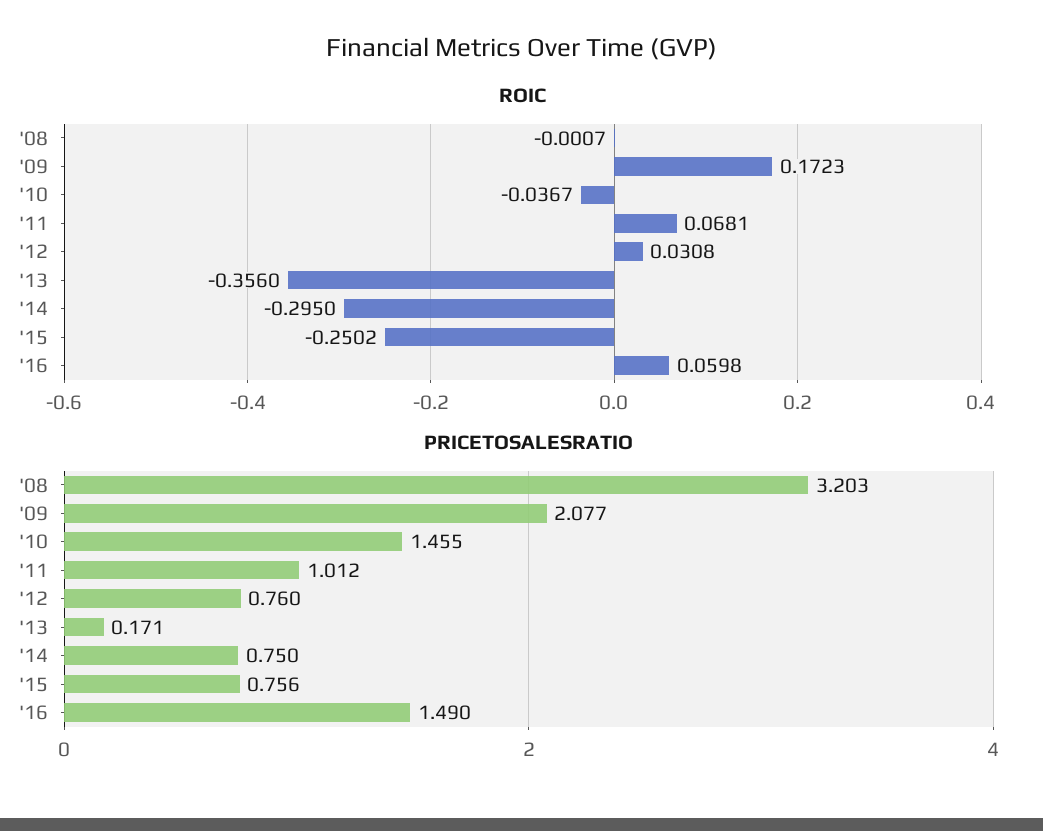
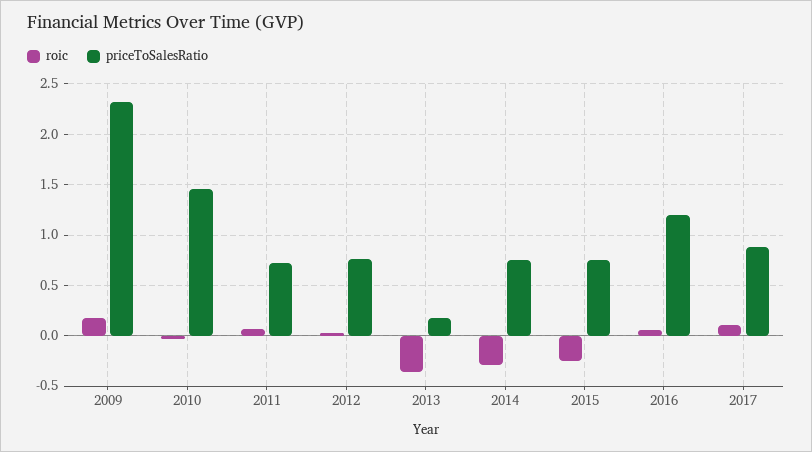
ROIC, '08: -0.0007 -> none
PRICETOSALESRATIO, '08: 3.203 -> none
PRICETOSALESRATIO, '09: 2.077 -> 2.3
PRICETOSALESRATIO, '11: 1.012 -> 0.7
PRICETOSALESRATIO, '16: 1.49 -> 1.2
ROIC, 2017: none -> 0.1
PRICETOSALESRATIO, 2017: none -> 0.9

